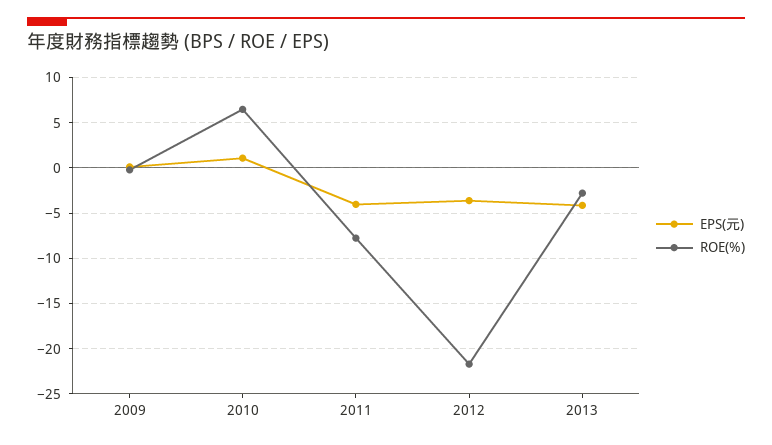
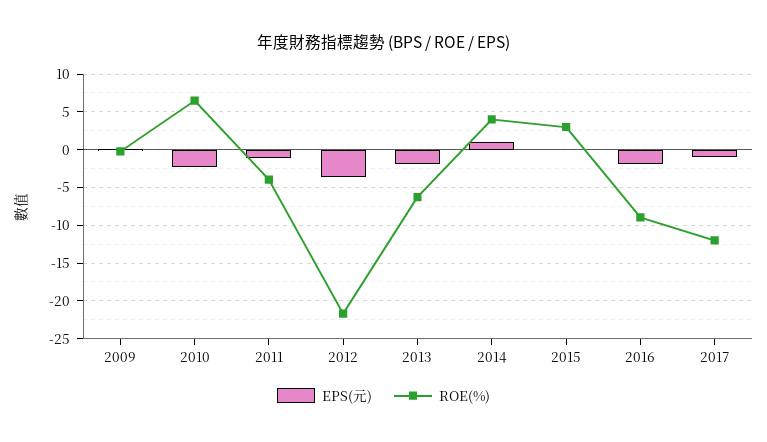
EPS(元), 2010: 1 -> -2
EPS(元), 2011: -4 -> -1
ROE(%), 2011: -8 -> -4
EPS(元), 2013: -4 -> -2
ROE(%), 2013: -3 -> -6
EPS(元), 2014: none -> 1
ROE(%), 2014: none -> 4
EPS(元), 2015: none -> 0
ROE(%), 2015: none -> 3
EPS(元), 2016: none -> -2
ROE(%), 2016: none -> -9
EPS(元), 2017: none -> -1
ROE(%), 2017: none -> -12

